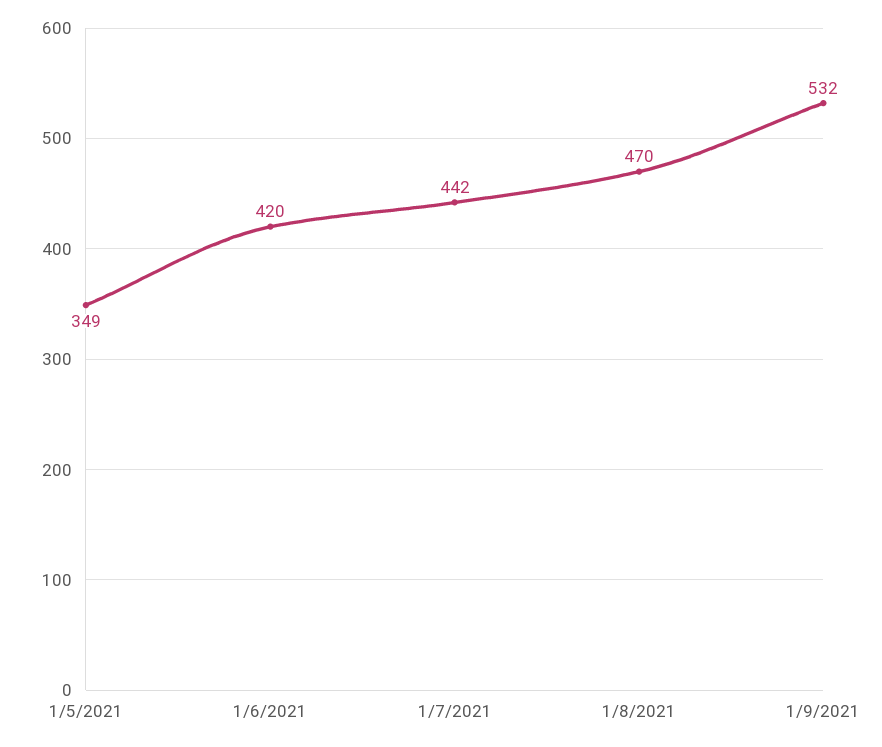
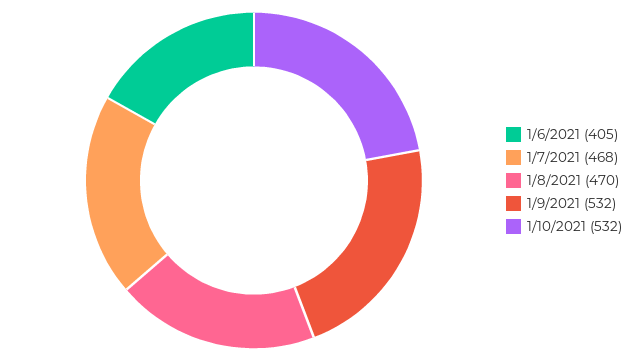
1/5/2021: 349 -> none
1/6/2021: 420 -> 405
1/7/2021: 442 -> 468
1/10/2021: none -> 532

